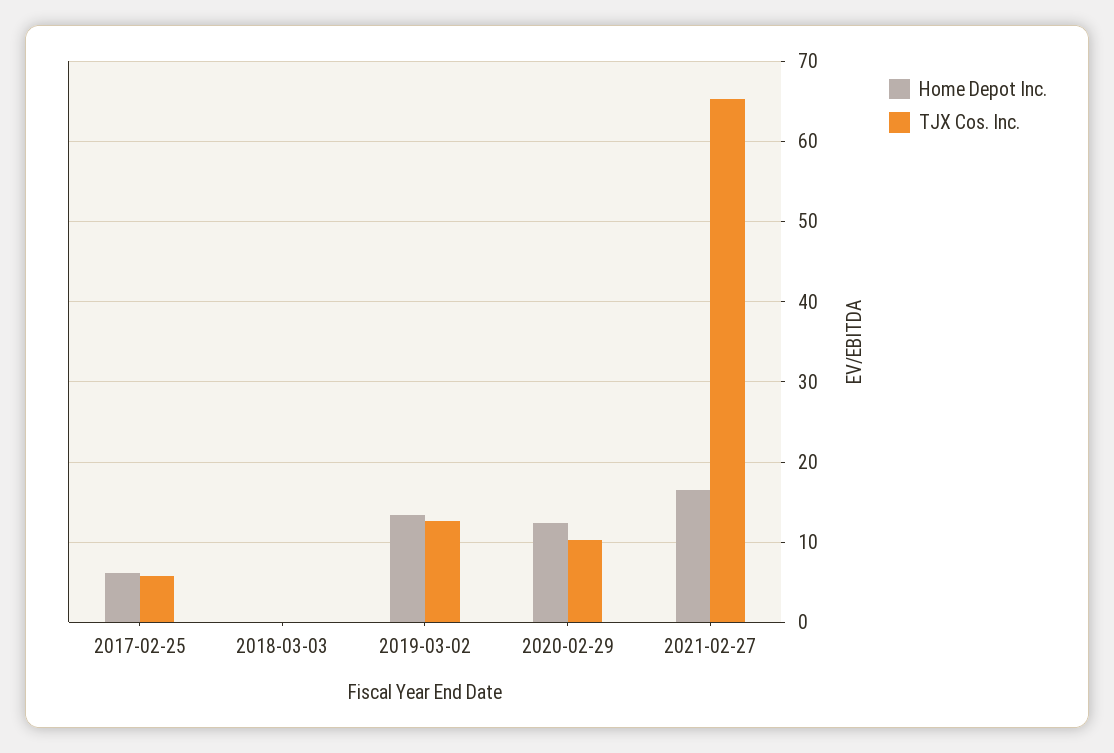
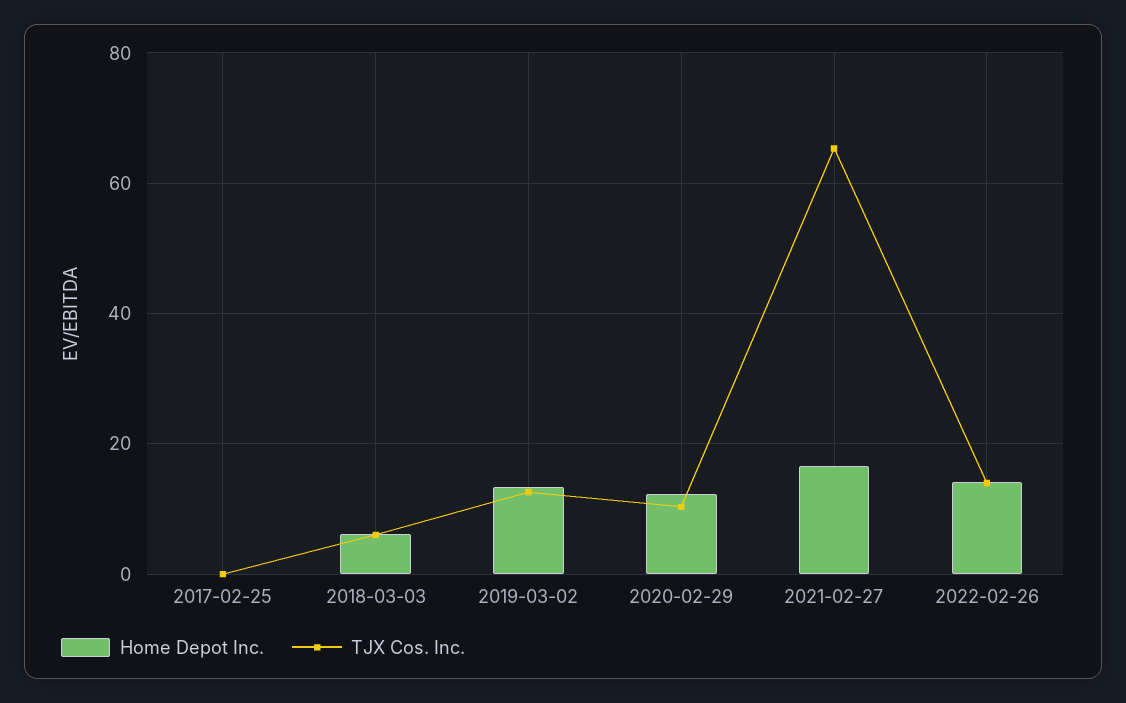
Home Depot Inc., 2017-02-25: 6 -> 0
TJX Cos. Inc., 2017-02-25: 6 -> 0
Home Depot Inc., 2018-03-03: 0 -> 6
TJX Cos. Inc., 2018-03-03: 0 -> 6
Home Depot Inc., 2022-02-26: none -> 14
TJX Cos. Inc., 2022-02-26: none -> 14

